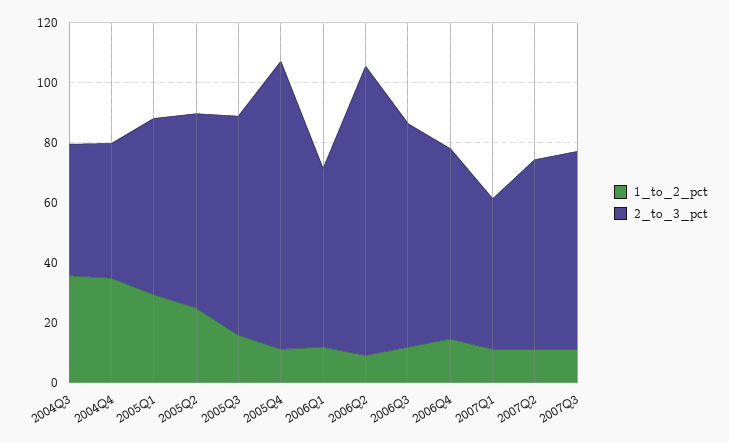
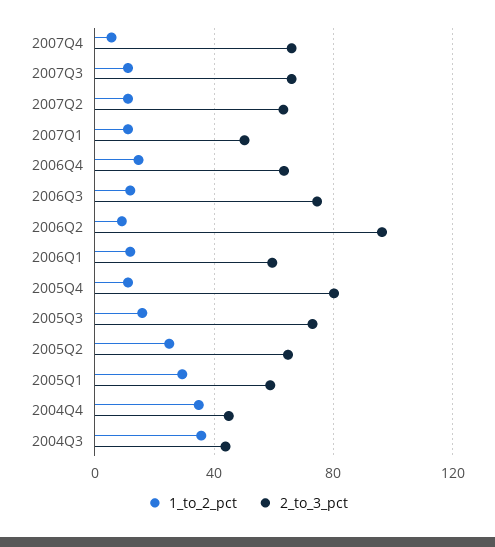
2_to_3_pct, 2005Q4: 95 -> 80
1_to_2_pct, 2007Q4: none -> 5
2_to_3_pct, 2007Q4: none -> 65

